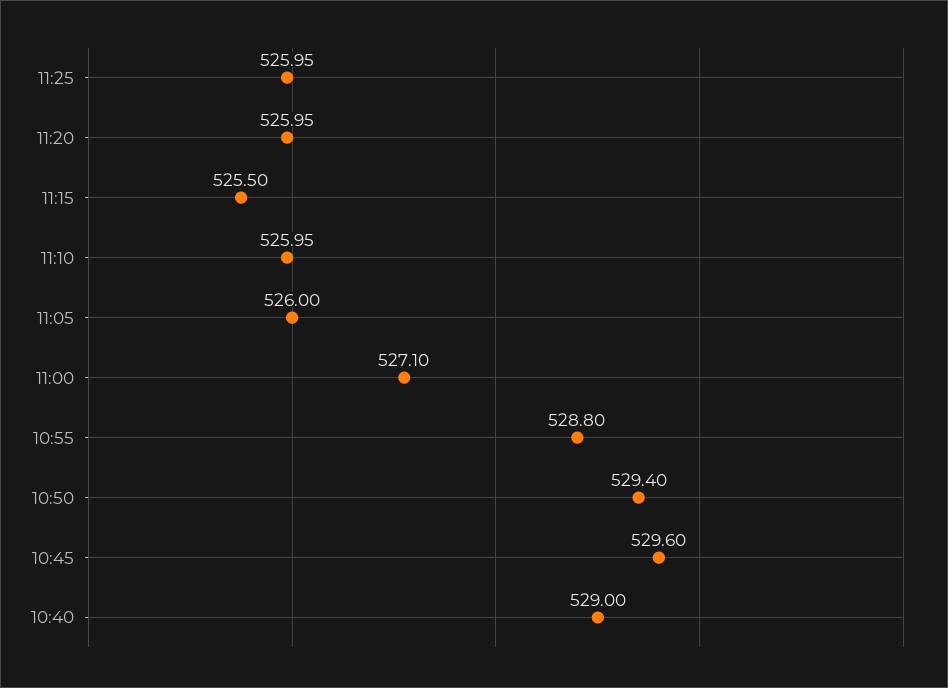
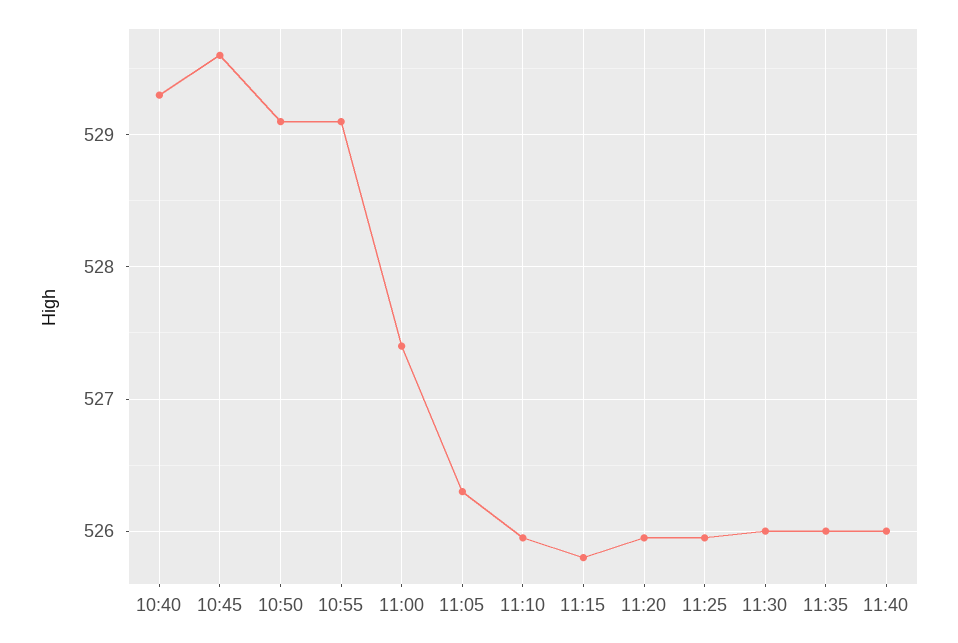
11:15: 525.5 -> 525.8
11:05: 526 -> 526.3
11:00: 527.1 -> 527.4
10:55: 528.8 -> 529.1
10:50: 529.4 -> 529.1
10:40: 529 -> 529.3
11:30: none -> 526
11:35: none -> 526
11:40: none -> 526

